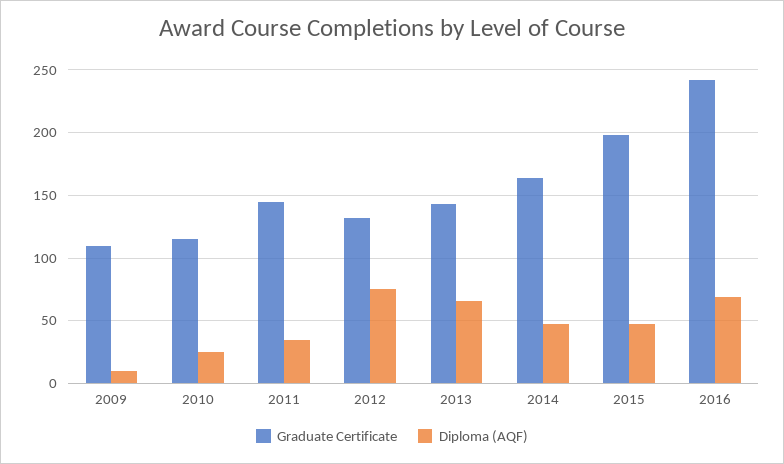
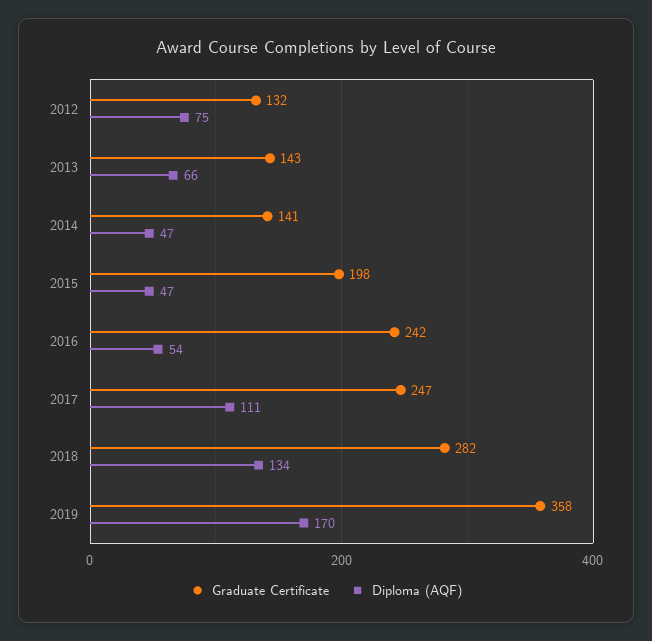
Graduate Certificate, 2009: 110 -> none
Diploma (AQF), 2009: 10 -> none
Graduate Certificate, 2010: 115 -> none
Diploma (AQF), 2010: 25 -> none
Graduate Certificate, 2011: 145 -> none
Diploma (AQF), 2011: 35 -> none
Graduate Certificate, 2014: 165 -> 141
Diploma (AQF), 2016: 70 -> 54
Graduate Certificate, 2017: none -> 247
Diploma (AQF), 2017: none -> 111
Graduate Certificate, 2018: none -> 282
Diploma (AQF), 2018: none -> 134
Graduate Certificate, 2019: none -> 358
Diploma (AQF), 2019: none -> 170

